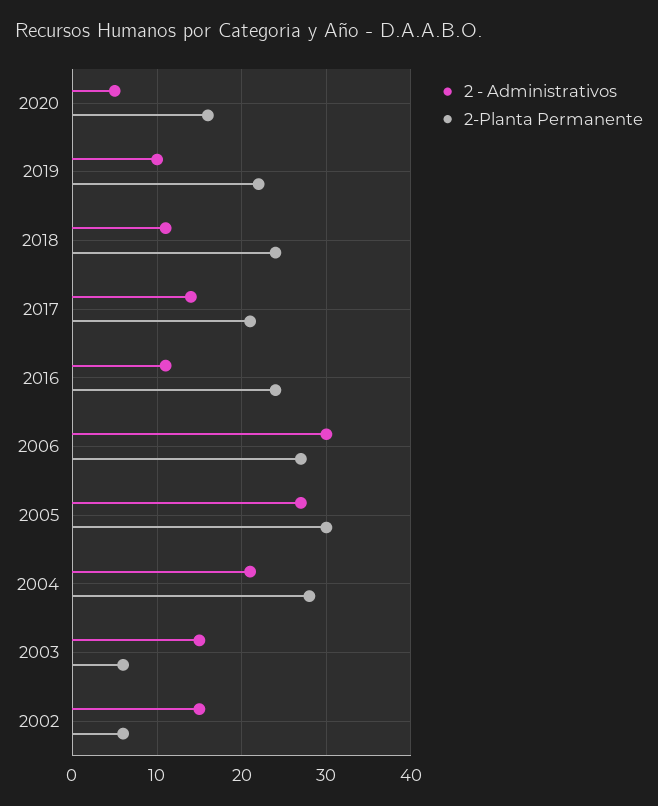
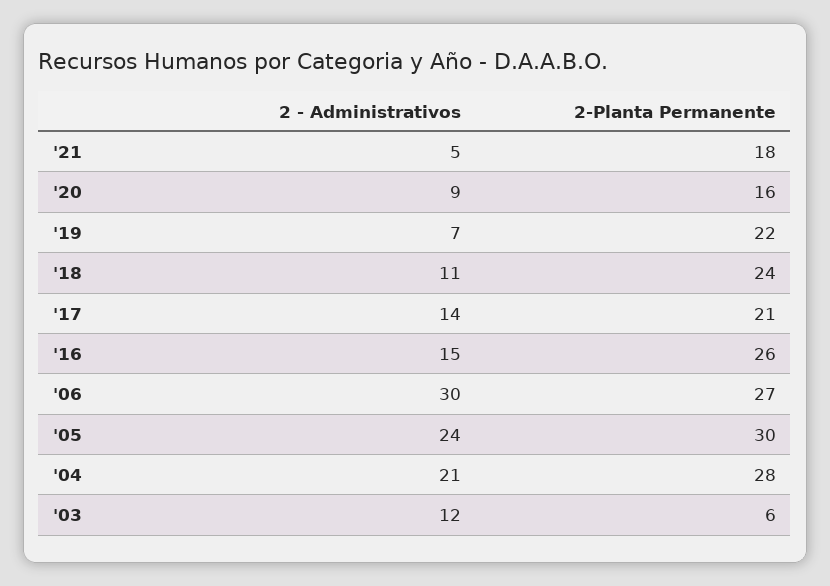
2 - Administrativos, 2020: 5 -> 9
2 - Administrativos, 2019: 10 -> 7
2 - Administrativos, 2016: 11 -> 15
2-Planta Permanente, 2016: 24 -> 26
2 - Administrativos, 2005: 27 -> 24
2 - Administrativos, 2003: 15 -> 12
2 - Administrativos, 2002: 15 -> none
2-Planta Permanente, 2002: 6 -> none
2 - Administrativos, '21: none -> 5
2-Planta Permanente, '21: none -> 18

